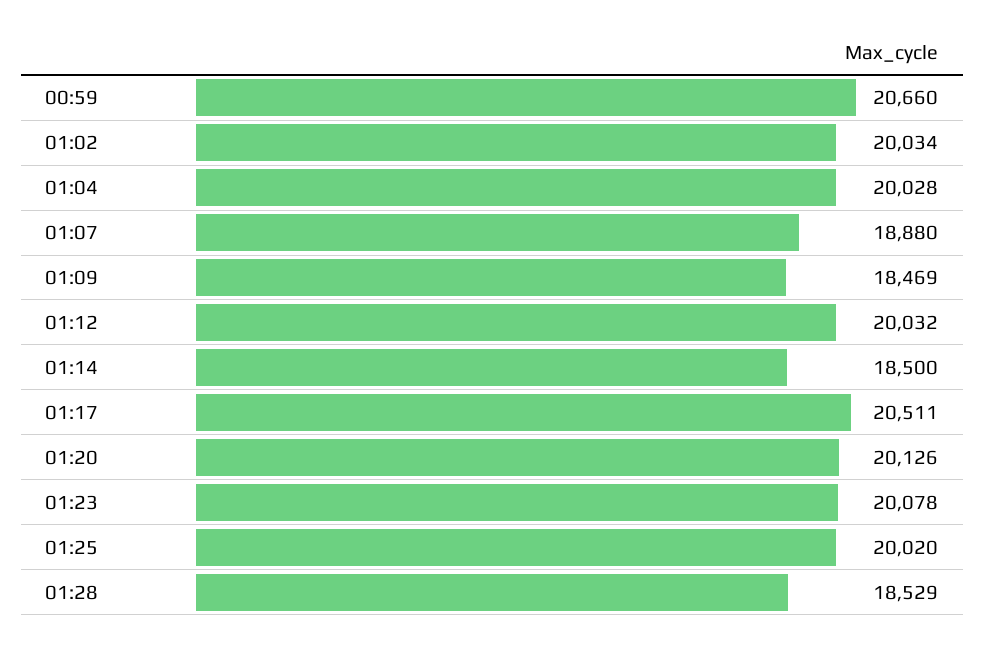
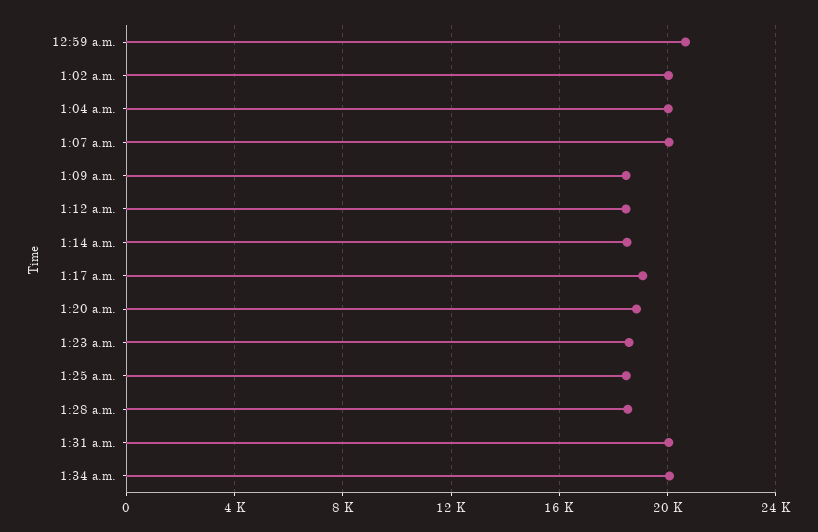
01:07: 18880 -> 20000
01:12: 20032 -> 18500
01:17: 20511 -> 19000
01:20: 20126 -> 19000
01:23: 20078 -> 18500
01:25: 20020 -> 18500
1:31 a.m.: none -> 20000
1:34 a.m.: none -> 20000

